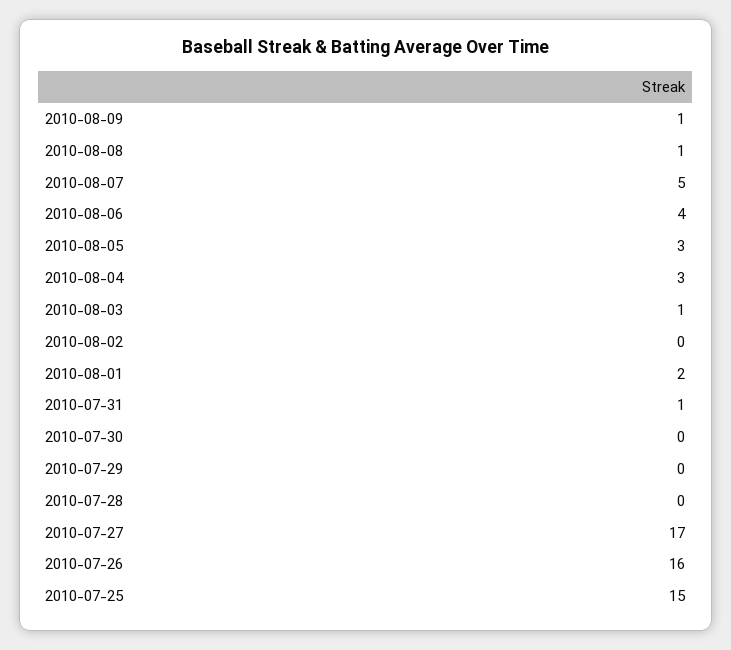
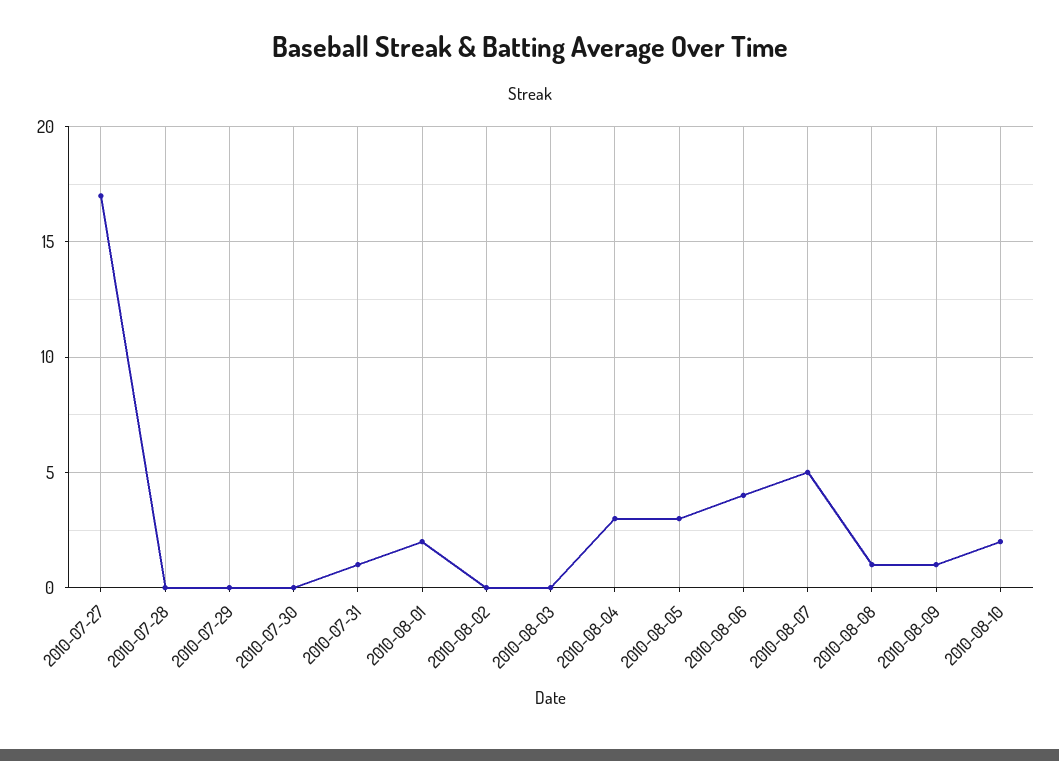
2010-08-03: 1 -> 0
2010-07-26: 16 -> none
2010-07-25: 15 -> none
2010-08-10: none -> 2

